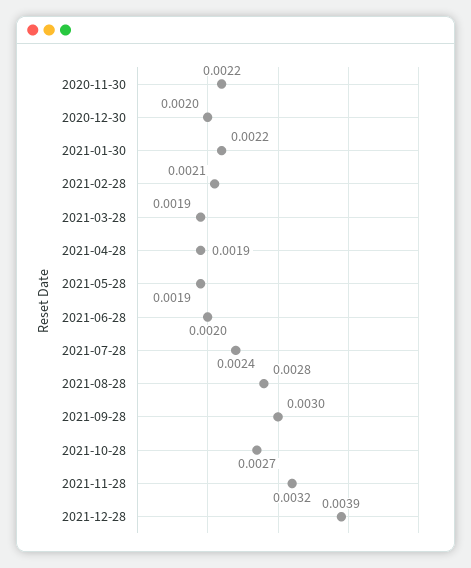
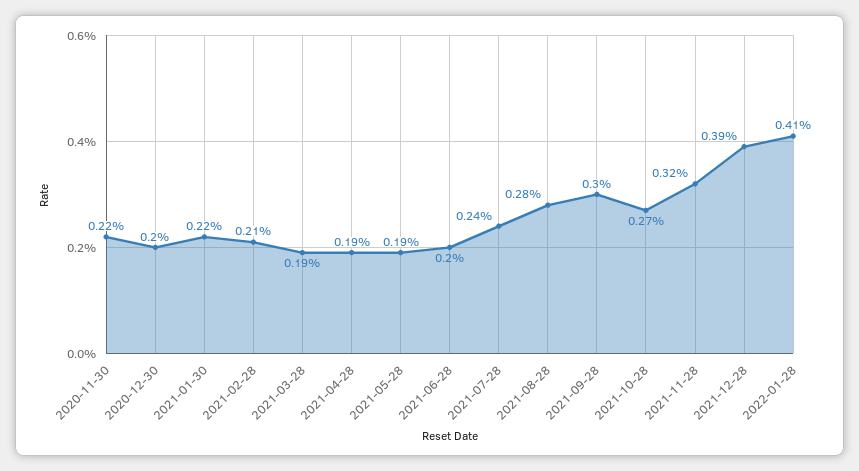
2022-01-28: none -> 0.0041

